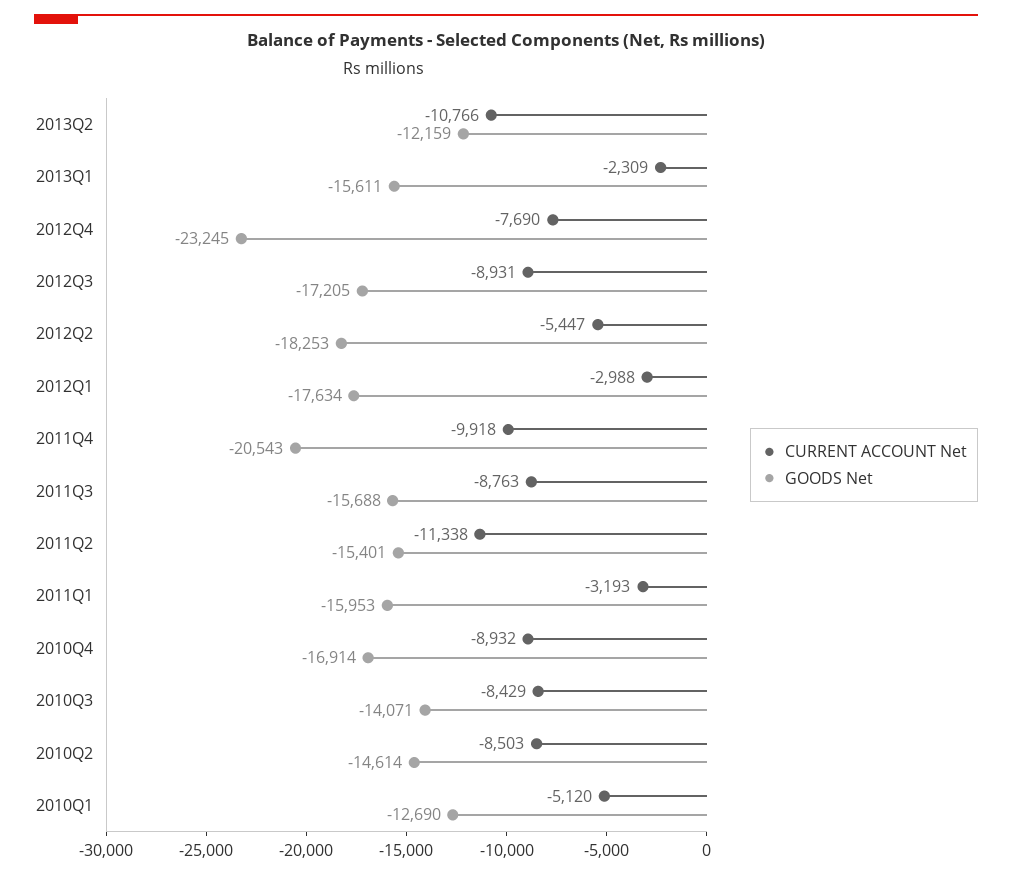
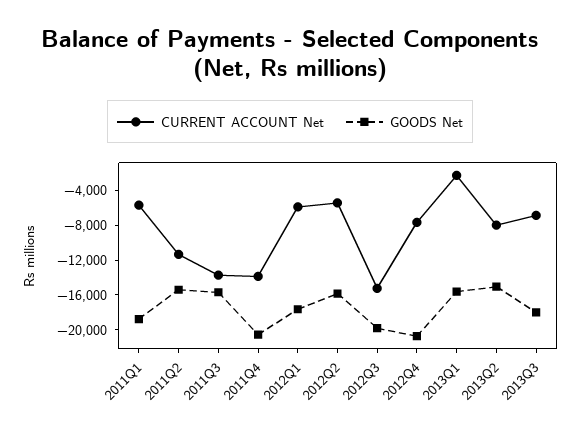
CURRENT ACCOUNT Net, 2013Q2: -10766 -> -8000
GOODS Net, 2013Q2: -12159 -> -15000
GOODS Net, 2012Q4: -23245 -> -21000
CURRENT ACCOUNT Net, 2012Q3: -8931 -> -15000
GOODS Net, 2012Q3: -17205 -> -20000
GOODS Net, 2012Q2: -18253 -> -16000
CURRENT ACCOUNT Net, 2012Q1: -2988 -> -6000
CURRENT ACCOUNT Net, 2011Q4: -9918 -> -14000
CURRENT ACCOUNT Net, 2011Q3: -8763 -> -14000
CURRENT ACCOUNT Net, 2011Q1: -3193 -> -6000
GOODS Net, 2011Q1: -15953 -> -19000
CURRENT ACCOUNT Net, 2010Q4: -8932 -> none
GOODS Net, 2010Q4: -16914 -> none
CURRENT ACCOUNT Net, 2010Q3: -8429 -> none
GOODS Net, 2010Q3: -14071 -> none
CURRENT ACCOUNT Net, 2010Q2: -8503 -> none
GOODS Net, 2010Q2: -14614 -> none
CURRENT ACCOUNT Net, 2010Q1: -5120 -> none
GOODS Net, 2010Q1: -12690 -> none
CURRENT ACCOUNT Net, 2013Q3: none -> -7000
GOODS Net, 2013Q3: none -> -18000

